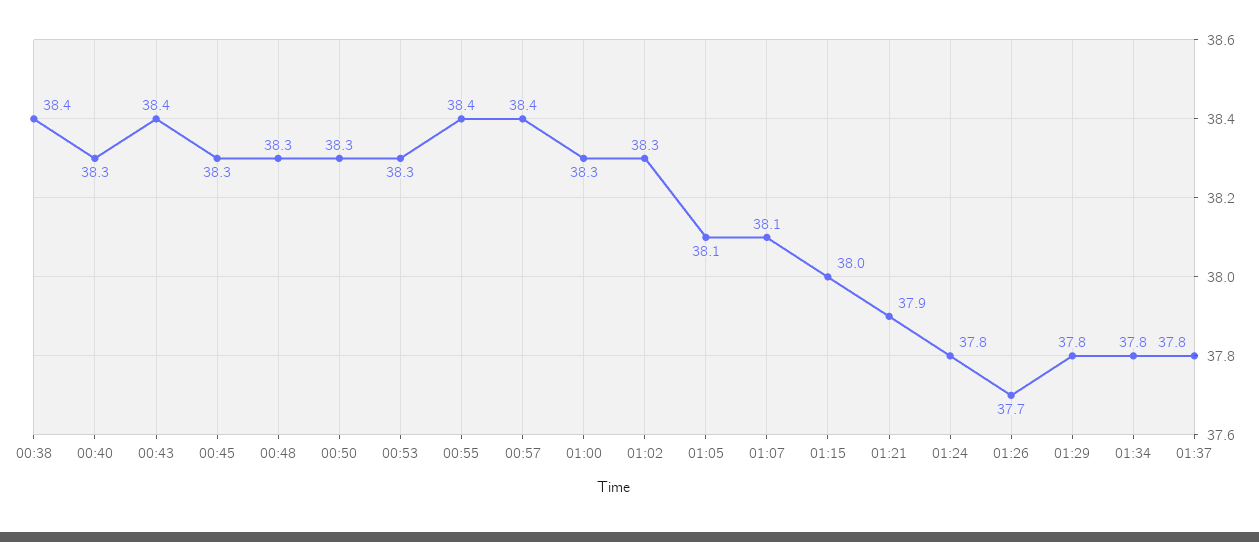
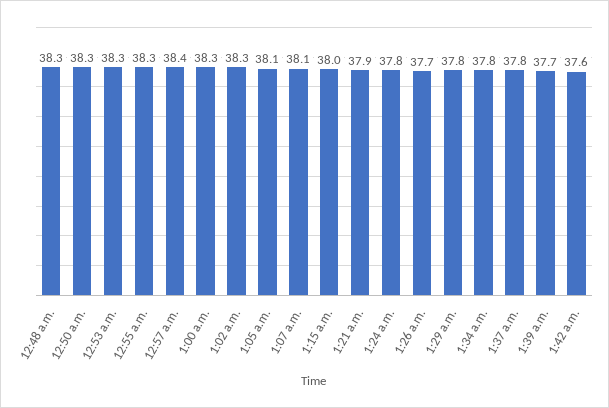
00:38: 38.4 -> none
00:40: 38.3 -> none
00:43: 38.4 -> none
00:45: 38.3 -> none
00:55: 38.4 -> 38.3
1:39 a.m.: none -> 37.7
1:42 a.m.: none -> 37.6

